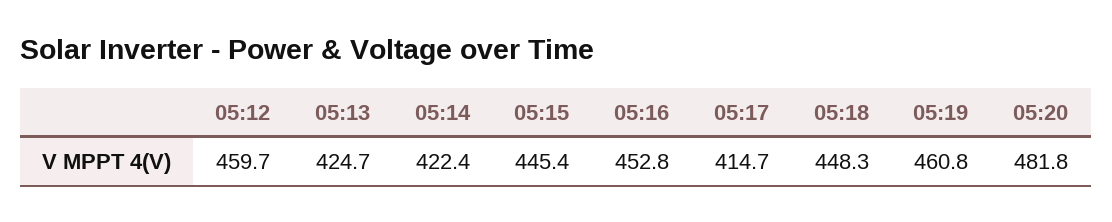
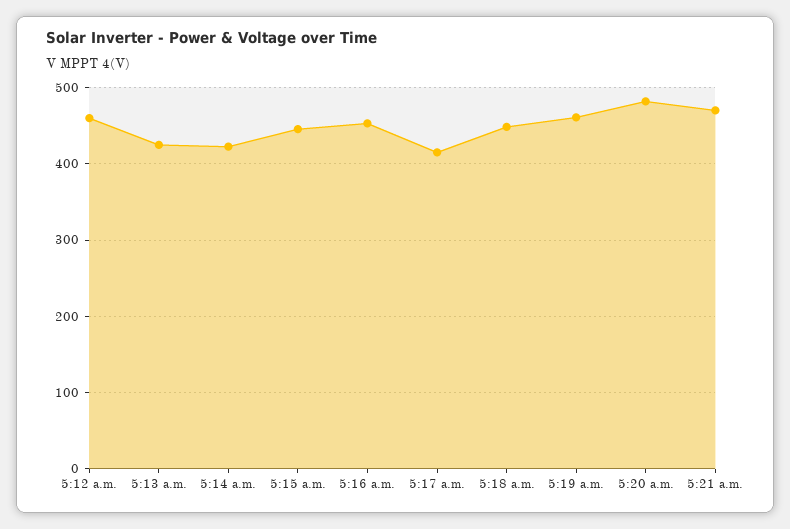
5:21 a.m.: none -> 470

